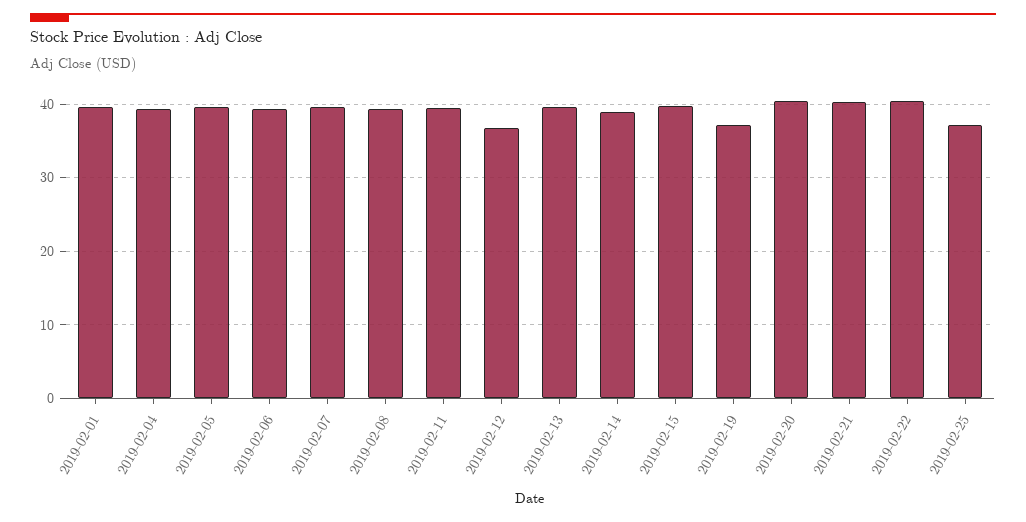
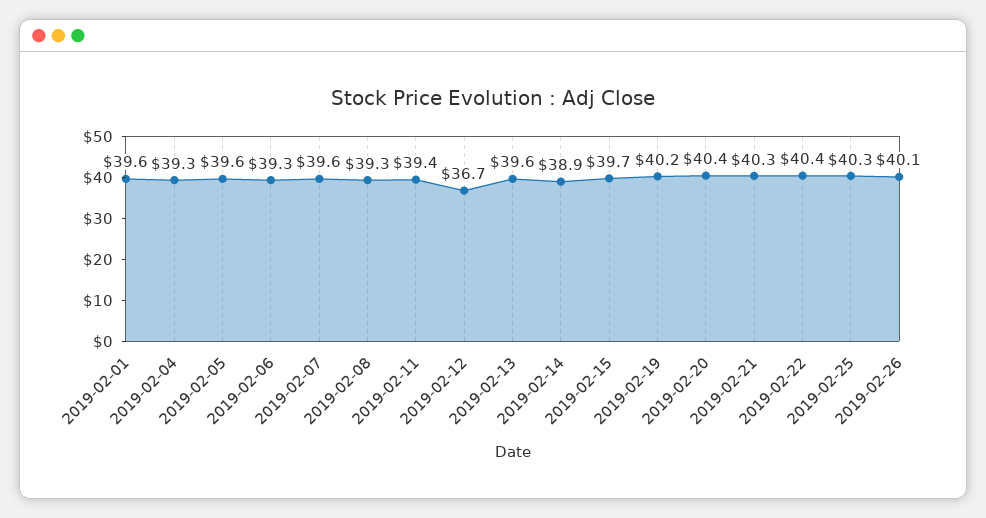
2019-02-19: 37 -> 40.2
2019-02-25: 37 -> 40.3
2019-02-26: none -> 40.1

